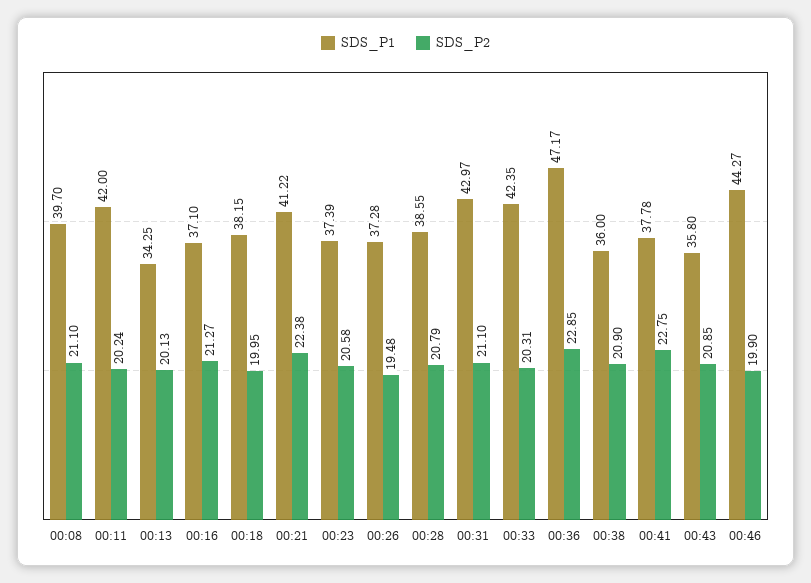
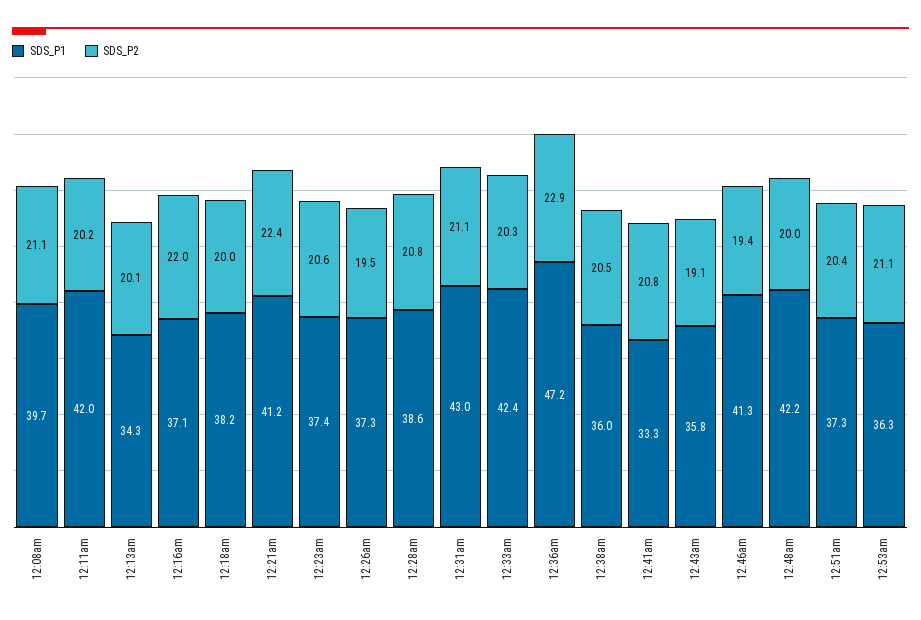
SDS_P2, 00:16: 21.27 -> 22
SDS_P2, 00:38: 20.9 -> 20.5
SDS_P1, 00:41: 37.78 -> 33.3
SDS_P2, 00:41: 22.75 -> 20.8
SDS_P2, 00:43: 20.85 -> 19.1
SDS_P1, 00:46: 44.27 -> 41.3
SDS_P2, 00:46: 19.9 -> 19.4
SDS_P1, 12:48am: none -> 42.2
SDS_P2, 12:48am: none -> 20
SDS_P1, 12:51am: none -> 37.3
SDS_P2, 12:51am: none -> 20.4
SDS_P1, 12:53am: none -> 36.3
SDS_P2, 12:53am: none -> 21.1

